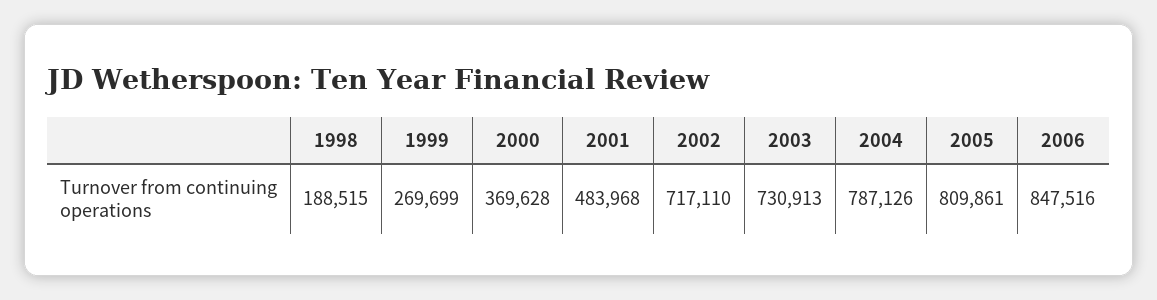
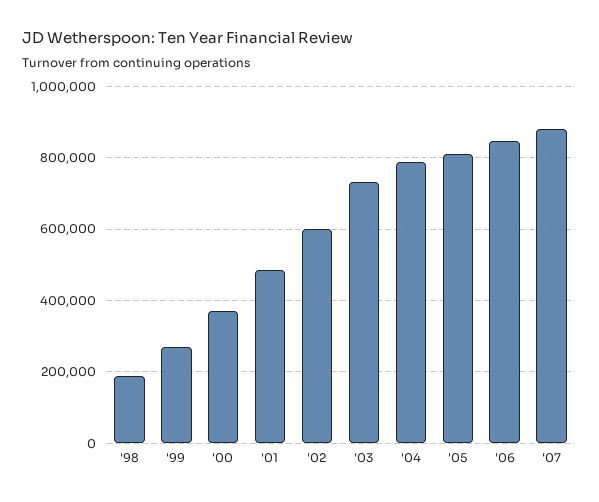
2002: 717110 -> 600000
'07: none -> 880000

